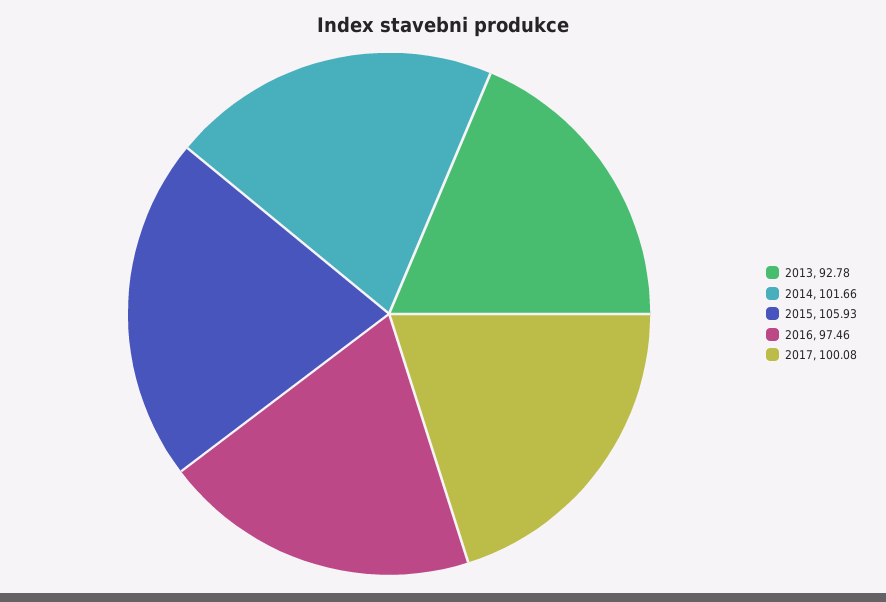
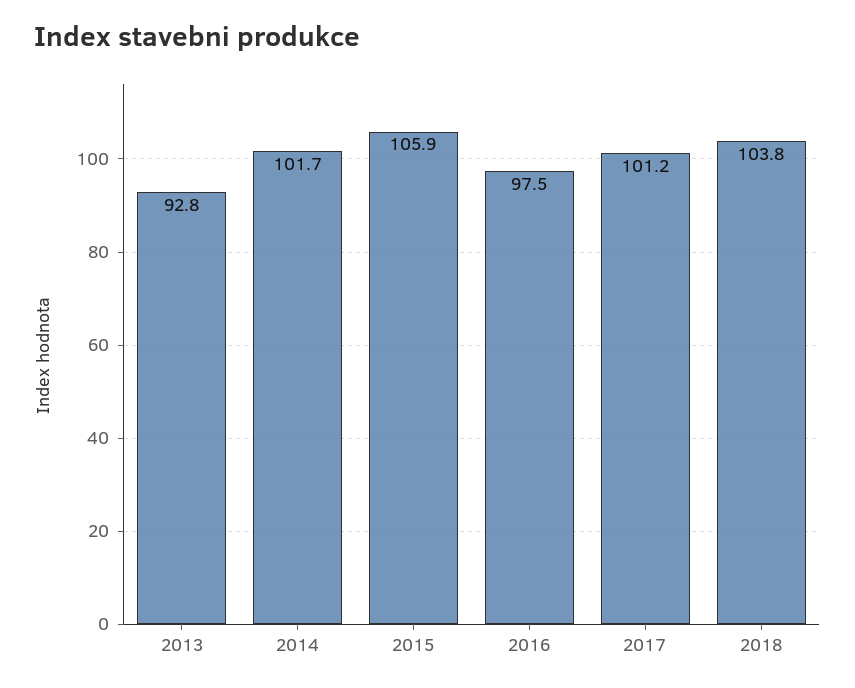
2017: 100.08 -> 101.2
2018: none -> 103.8

